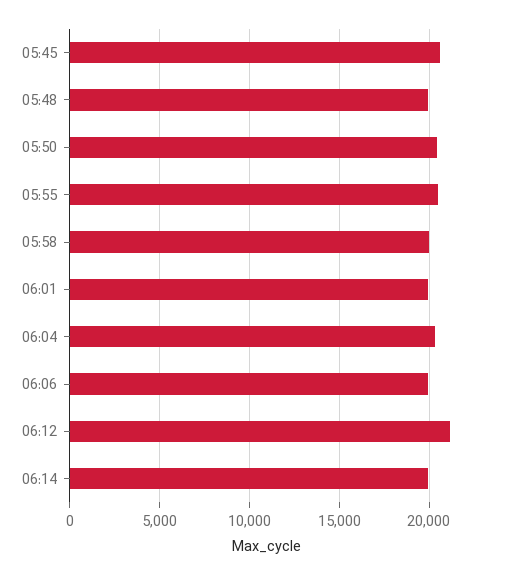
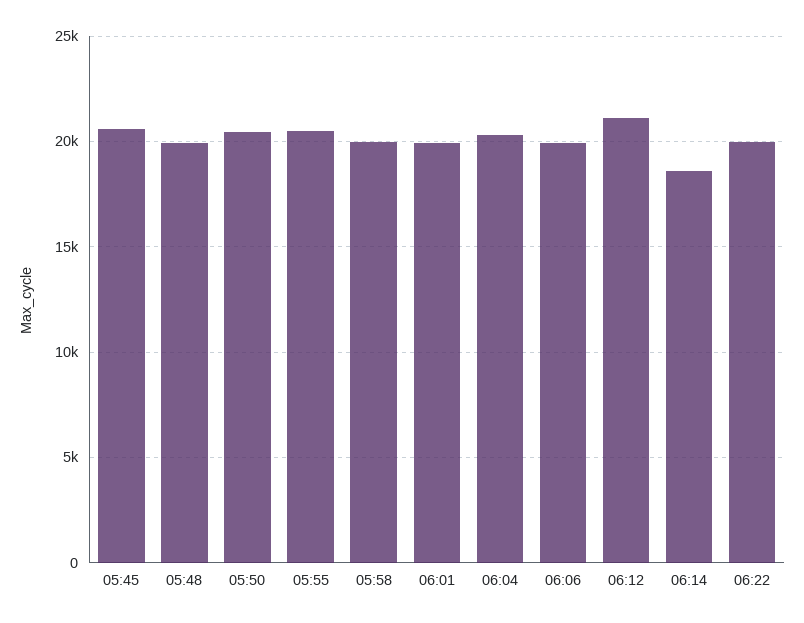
06:14: 20000 -> 18500
06:22: none -> 20000

